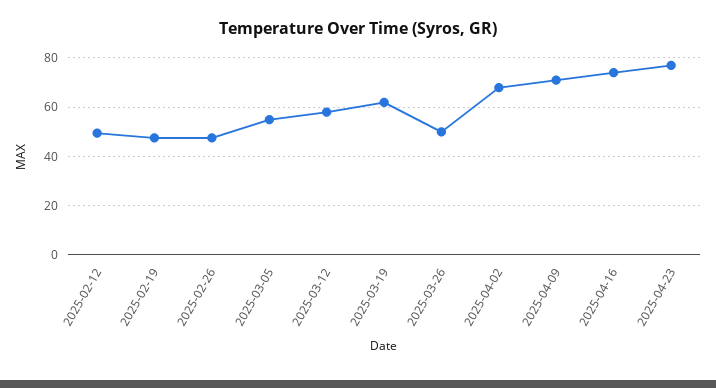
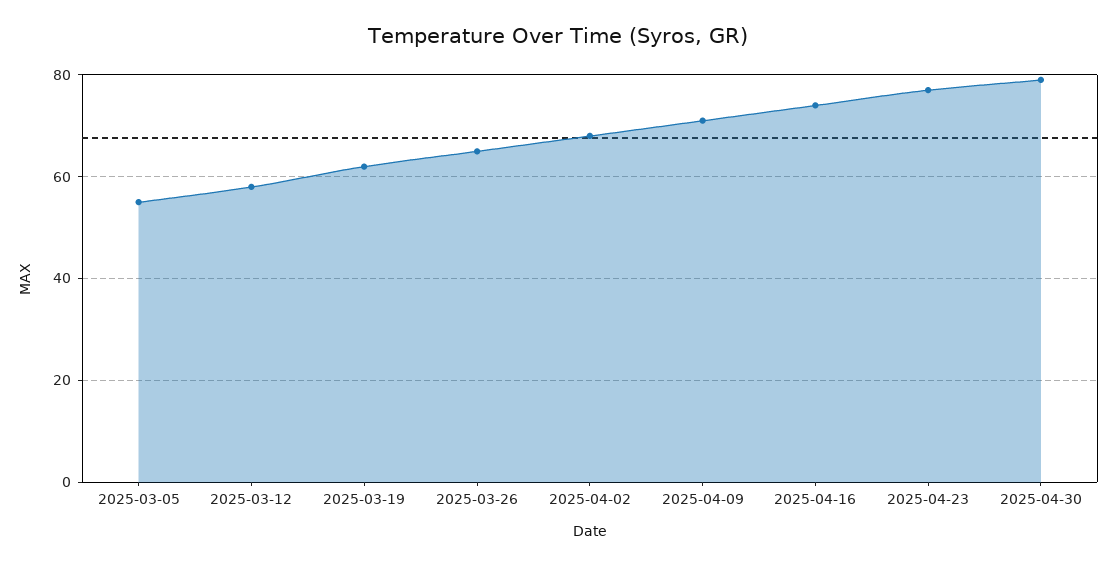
2025-02-12: 50 -> none
2025-02-19: 47.5 -> none
2025-02-26: 47.5 -> none
2025-03-26: 50 -> 65
2025-04-30: none -> 80

